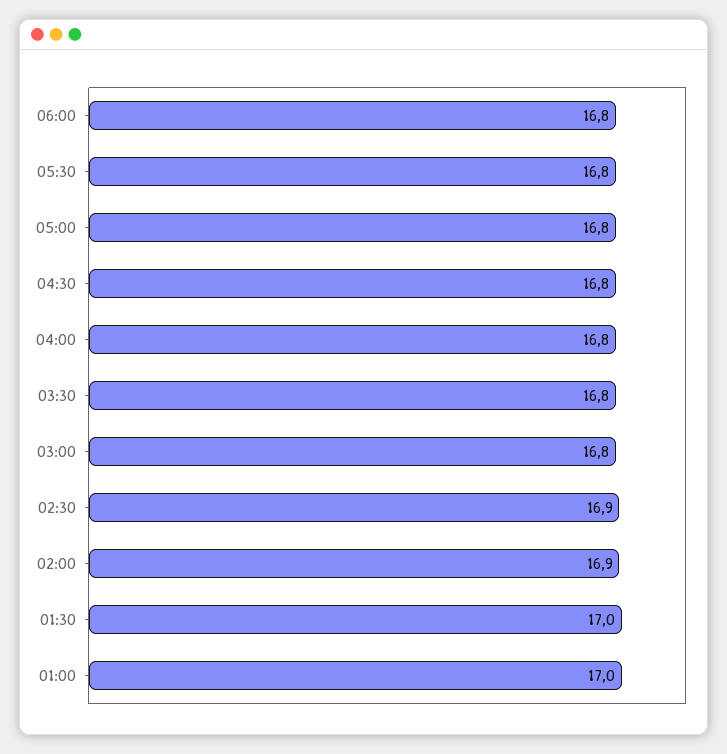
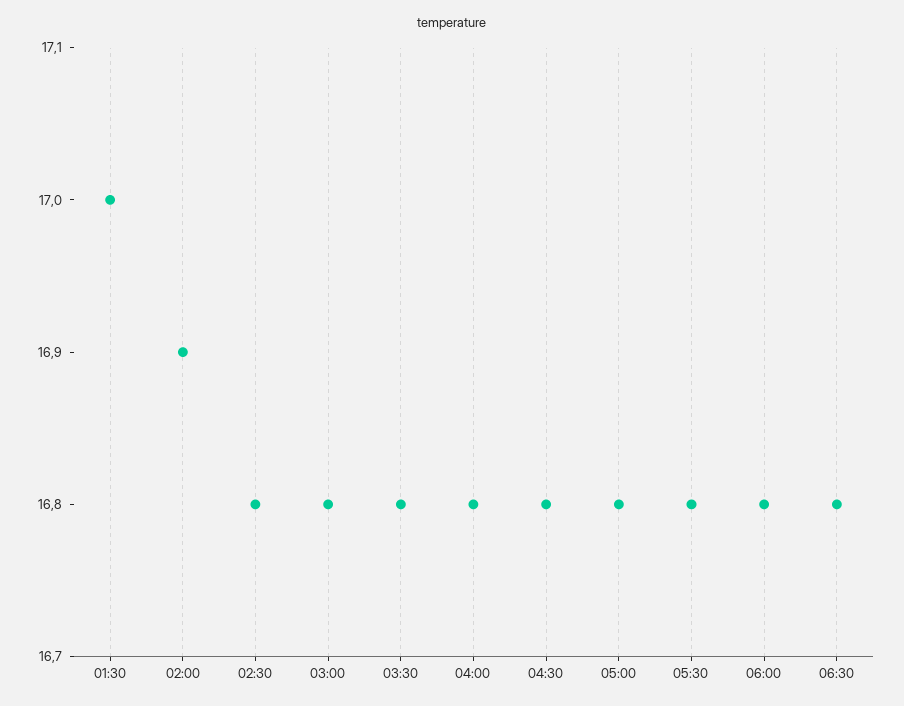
02:30: 16.9 -> 16.8
01:00: 17 -> none
06:30: none -> 16.8

